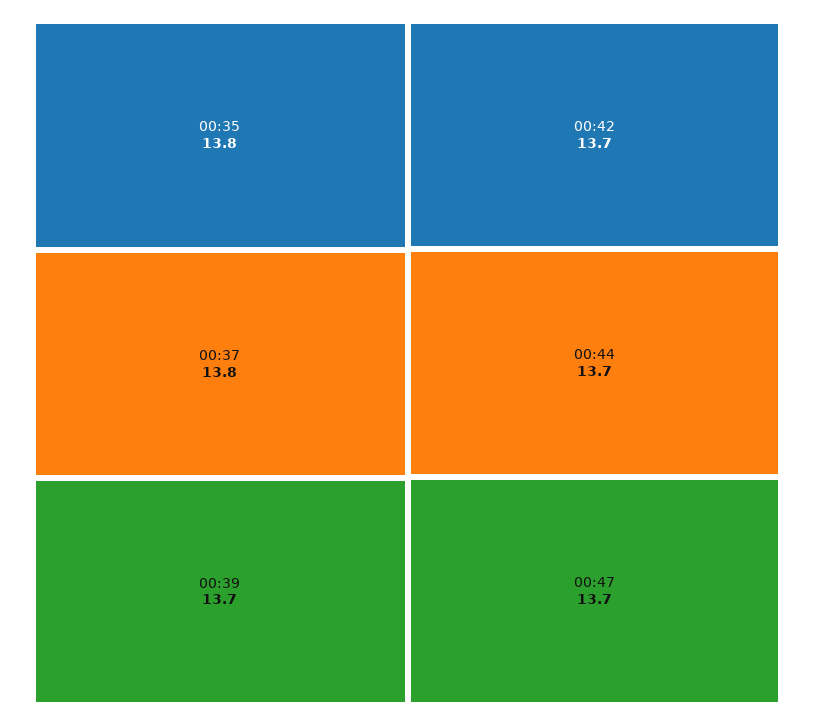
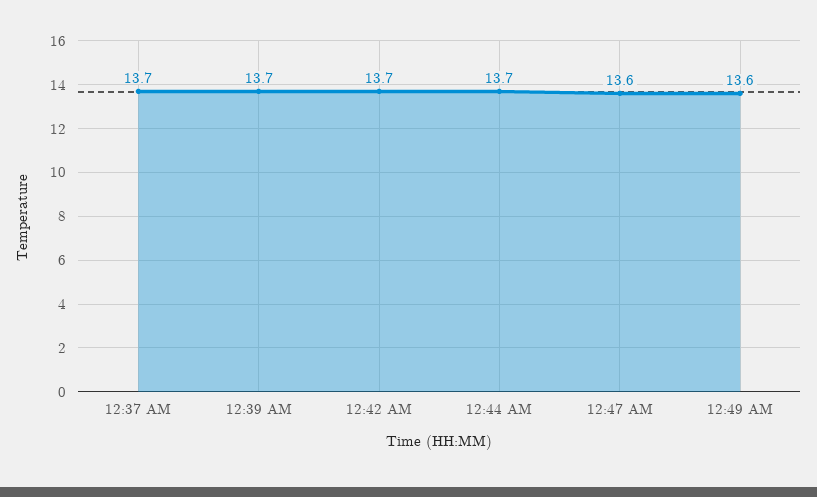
00:35: 13.8 -> none
00:37: 13.8 -> 13.7
00:47: 13.7 -> 13.6
12:49 AM: none -> 13.6

